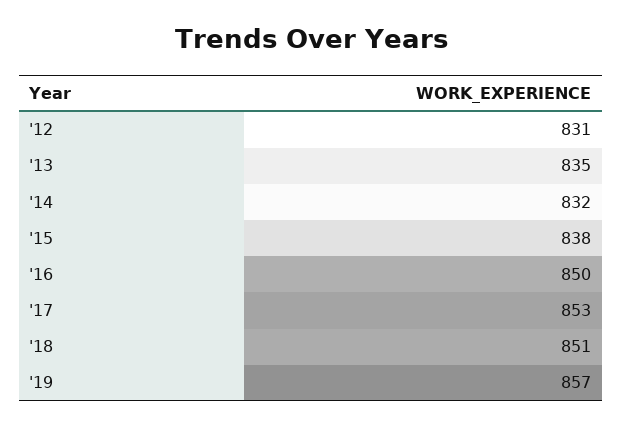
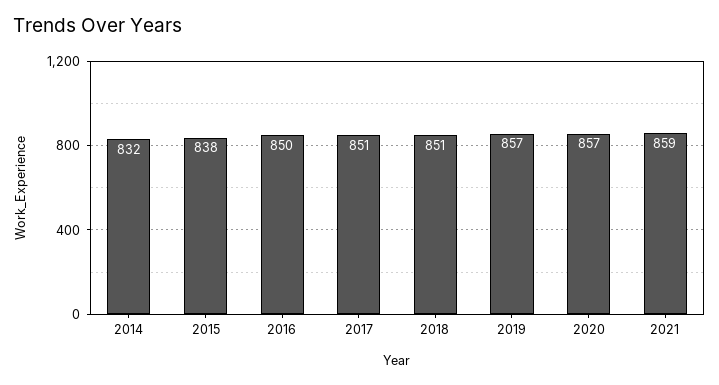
'12: 831 -> none
'13: 835 -> none
'17: 853 -> 851
2020: none -> 857
2021: none -> 859

